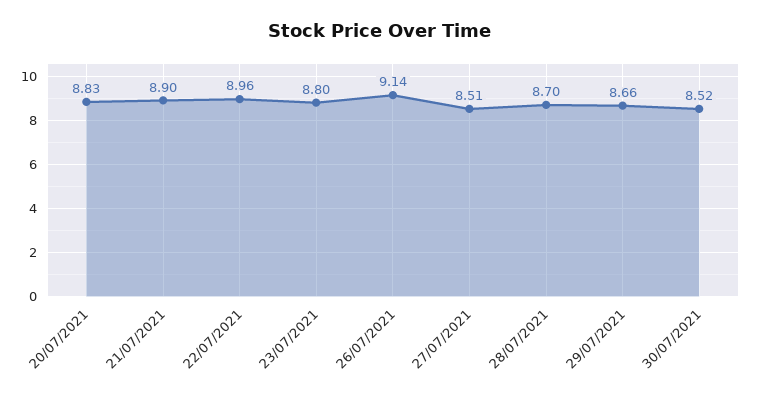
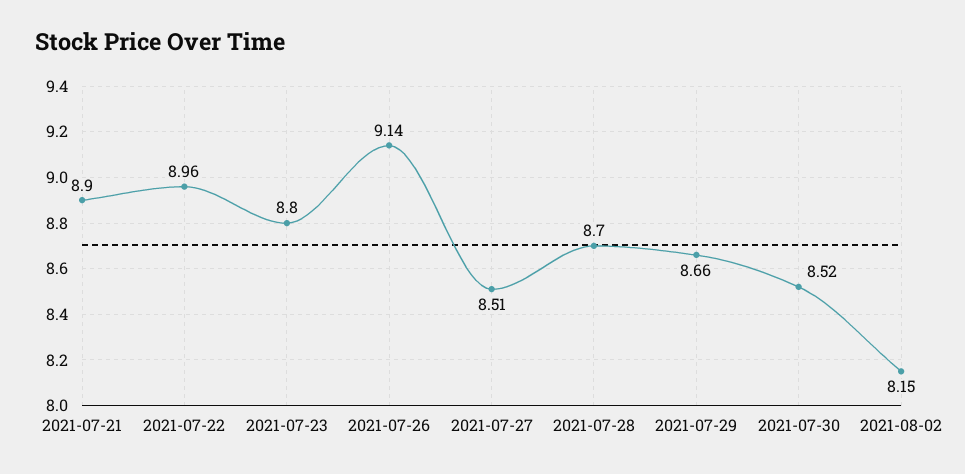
20/07/2021: 8.83 -> none
2021-08-02: none -> 8.15

